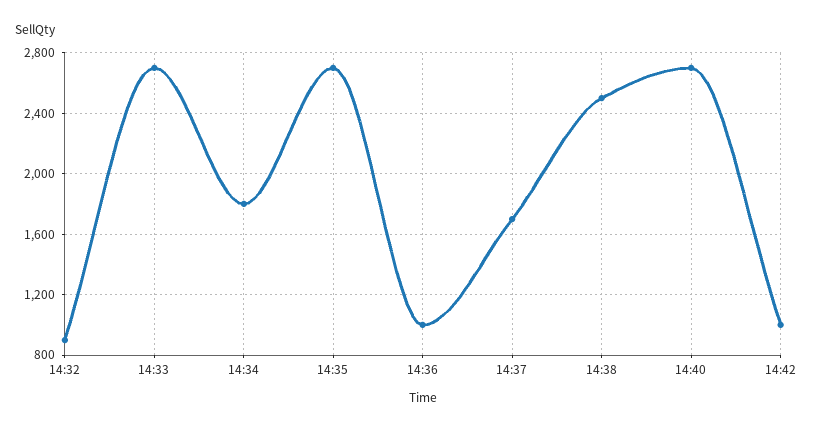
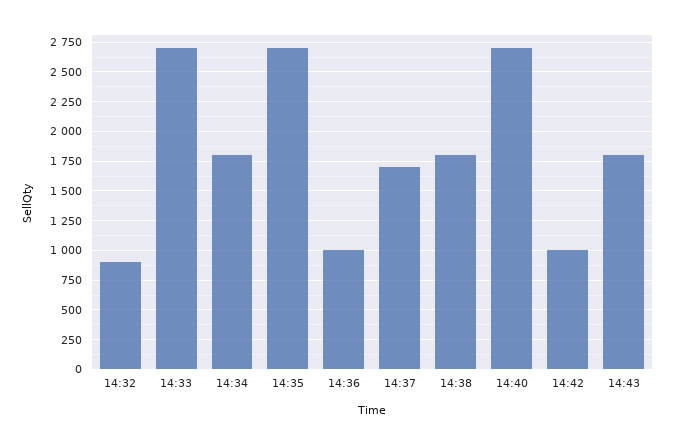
14:38: 2500 -> 1750
14:43: none -> 1750

